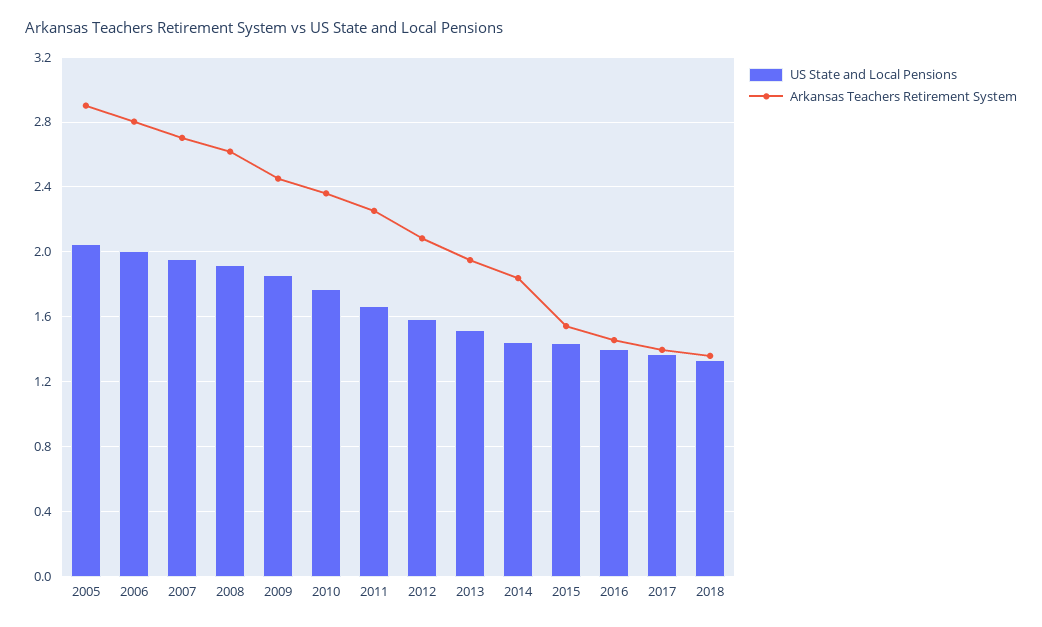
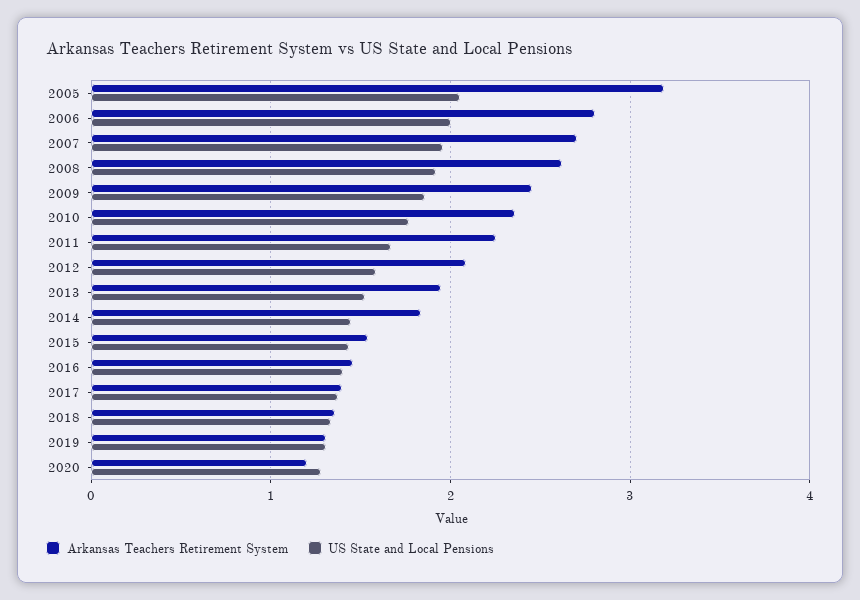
Arkansas Teachers Retirement System, 2005: 2.9 -> 3.2
Arkansas Teachers Retirement System, 2019: none -> 1.3
US State and Local Pensions, 2019: none -> 1.3
Arkansas Teachers Retirement System, 2020: none -> 1.2
US State and Local Pensions, 2020: none -> 1.3

